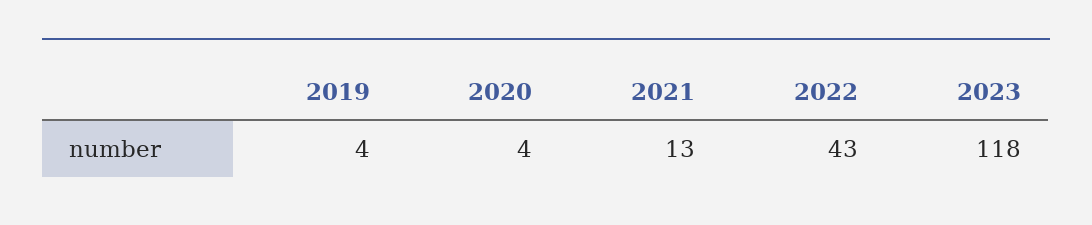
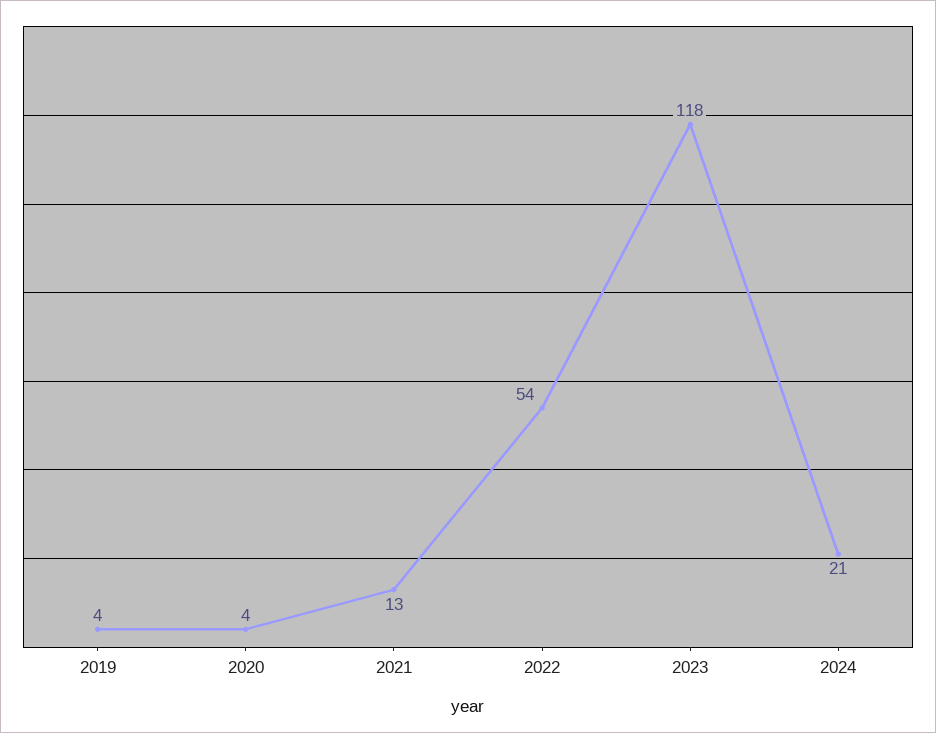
2022: 43 -> 54
2024: none -> 21

